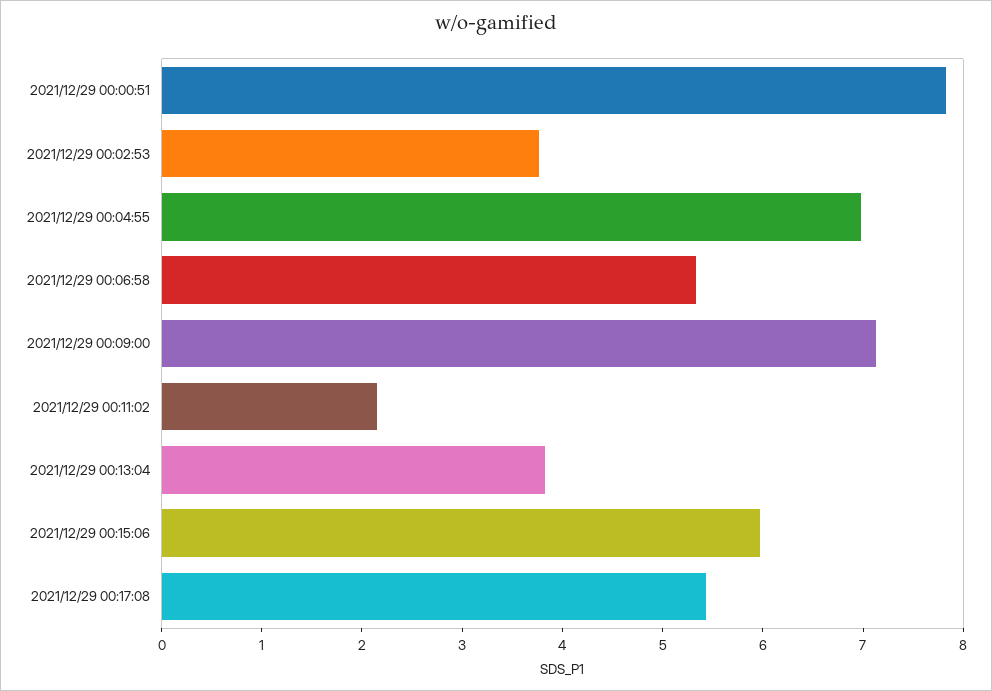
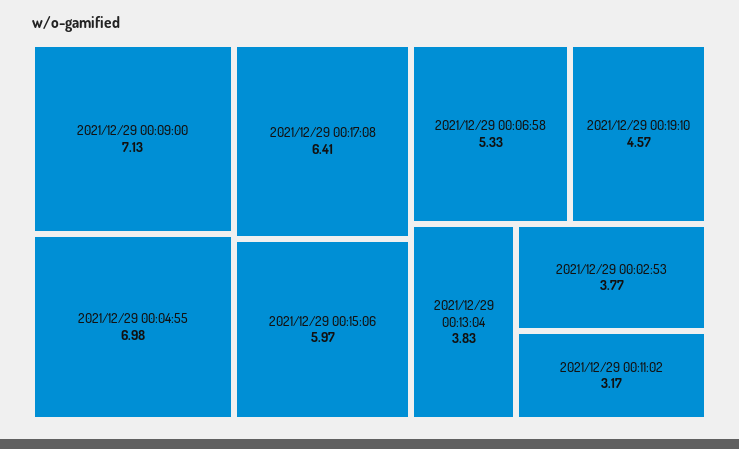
2021/12/29 00:00:51: 7.8 -> none
2021/12/29 00:11:02: 2.2 -> 3.17
2021/12/29 00:17:08: 5.4 -> 6.41
2021/12/29 00:19:10: none -> 4.57

